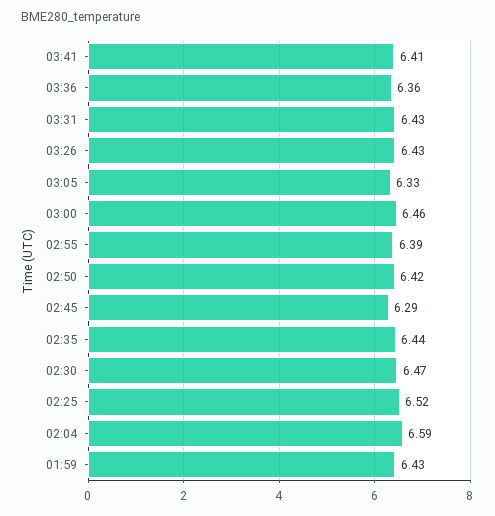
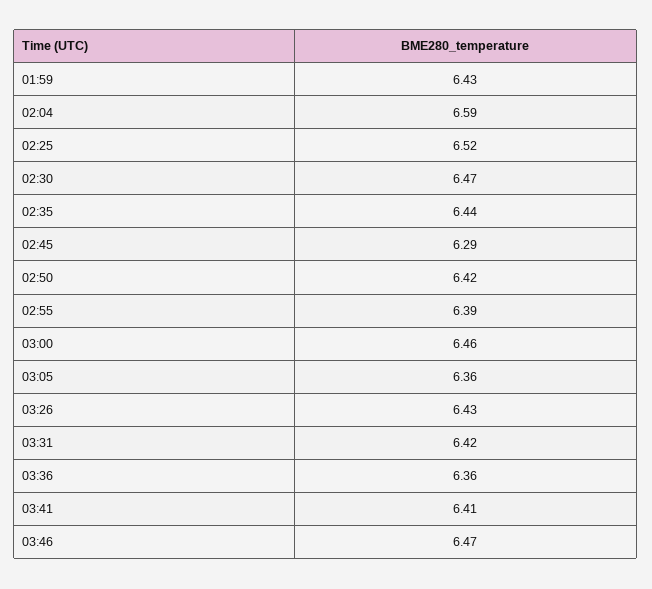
03:31: 6.43 -> 6.42
03:05: 6.33 -> 6.36
03:46: none -> 6.47

